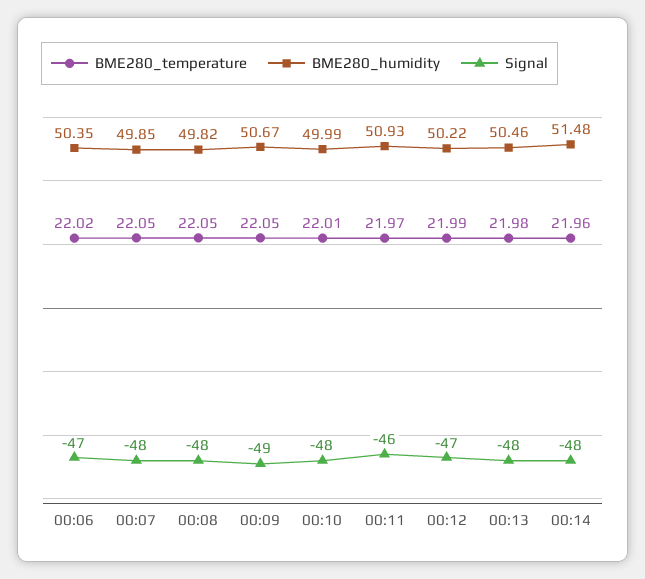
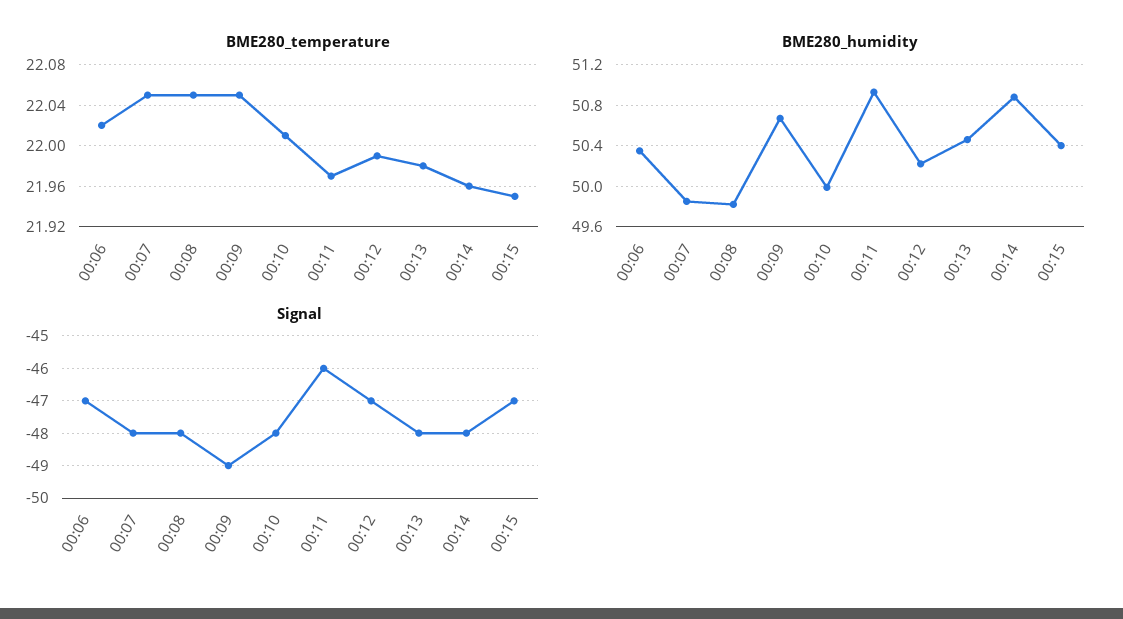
BME280_humidity, 00:14: 51.48 -> 50.9
BME280_temperature, 00:15: none -> 21.95
BME280_humidity, 00:15: none -> 50.4
Signal, 00:15: none -> -47

